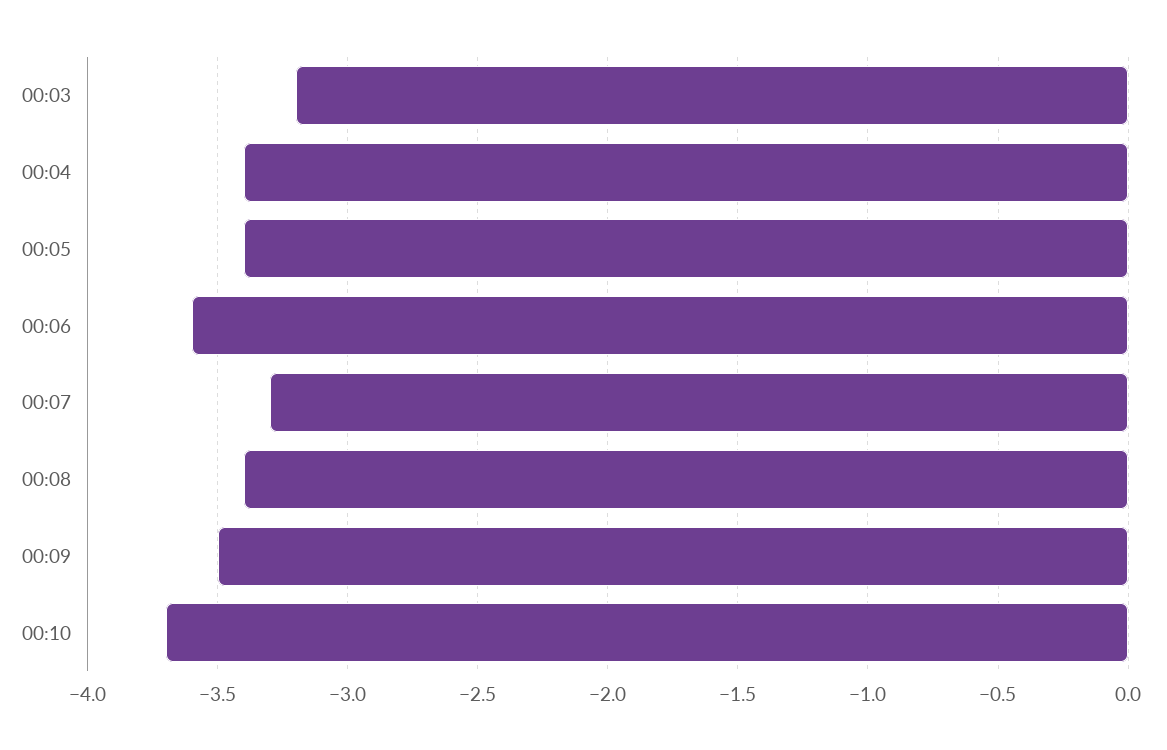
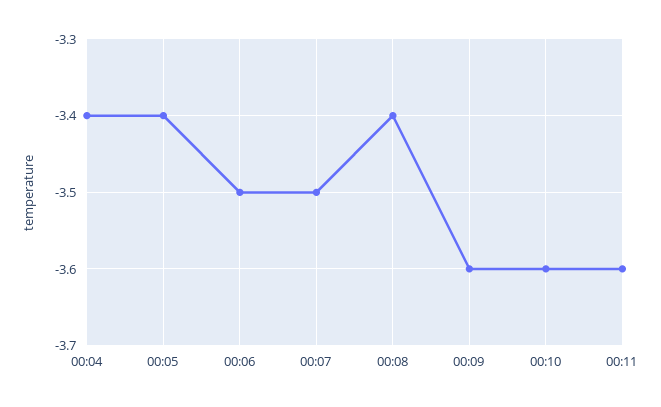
00:03: -3.2 -> none
00:06: -3.6 -> -3.5
00:07: -3.3 -> -3.5
00:09: -3.5 -> -3.6
00:10: -3.7 -> -3.6
00:11: none -> -3.6

